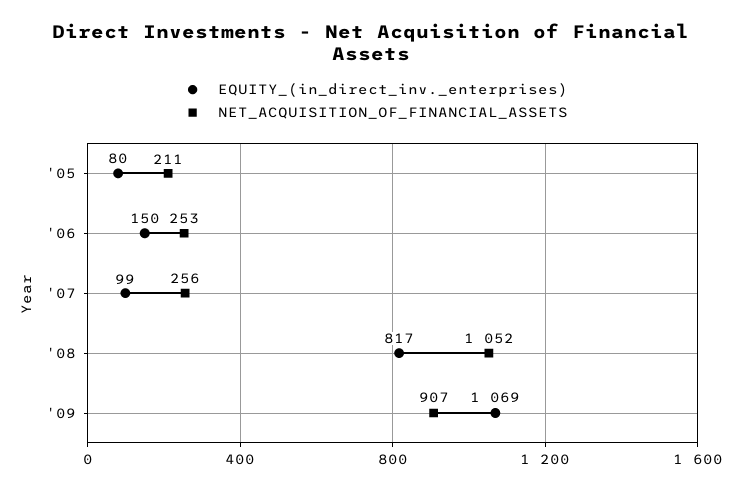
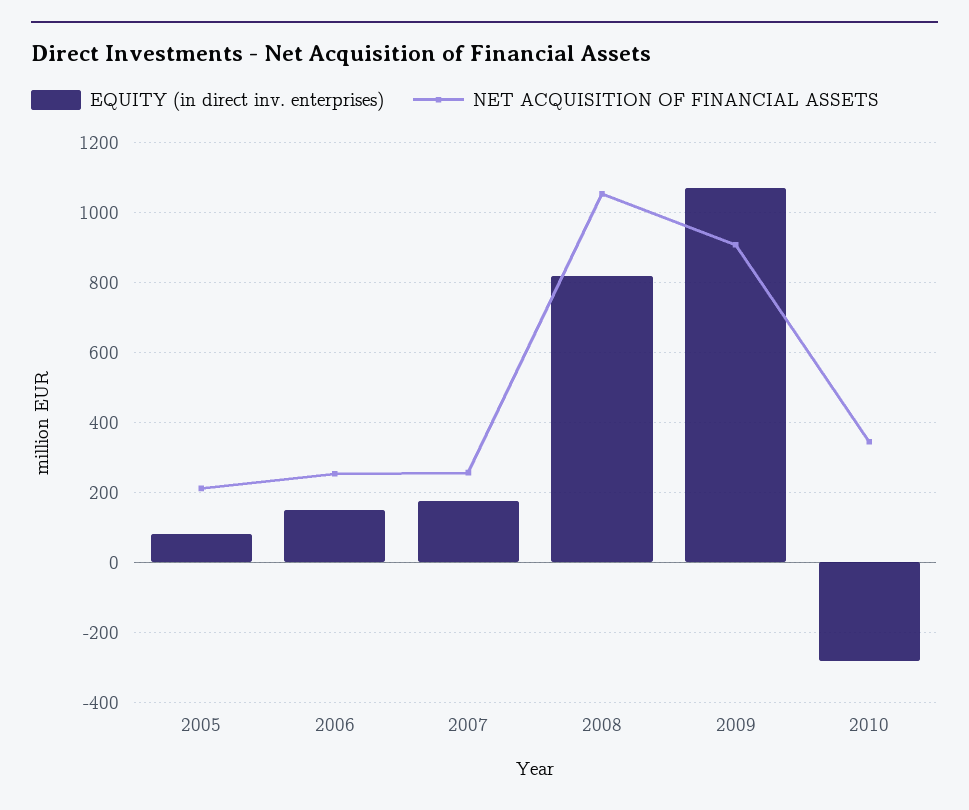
EQUITY_(in_direct_inv._enterprises), '07: 99 -> 180
EQUITY_(in_direct_inv._enterprises), 2010: none -> -280
NET_ACQUISITION_OF_FINANCIAL_ASSETS, 2010: none -> 340

